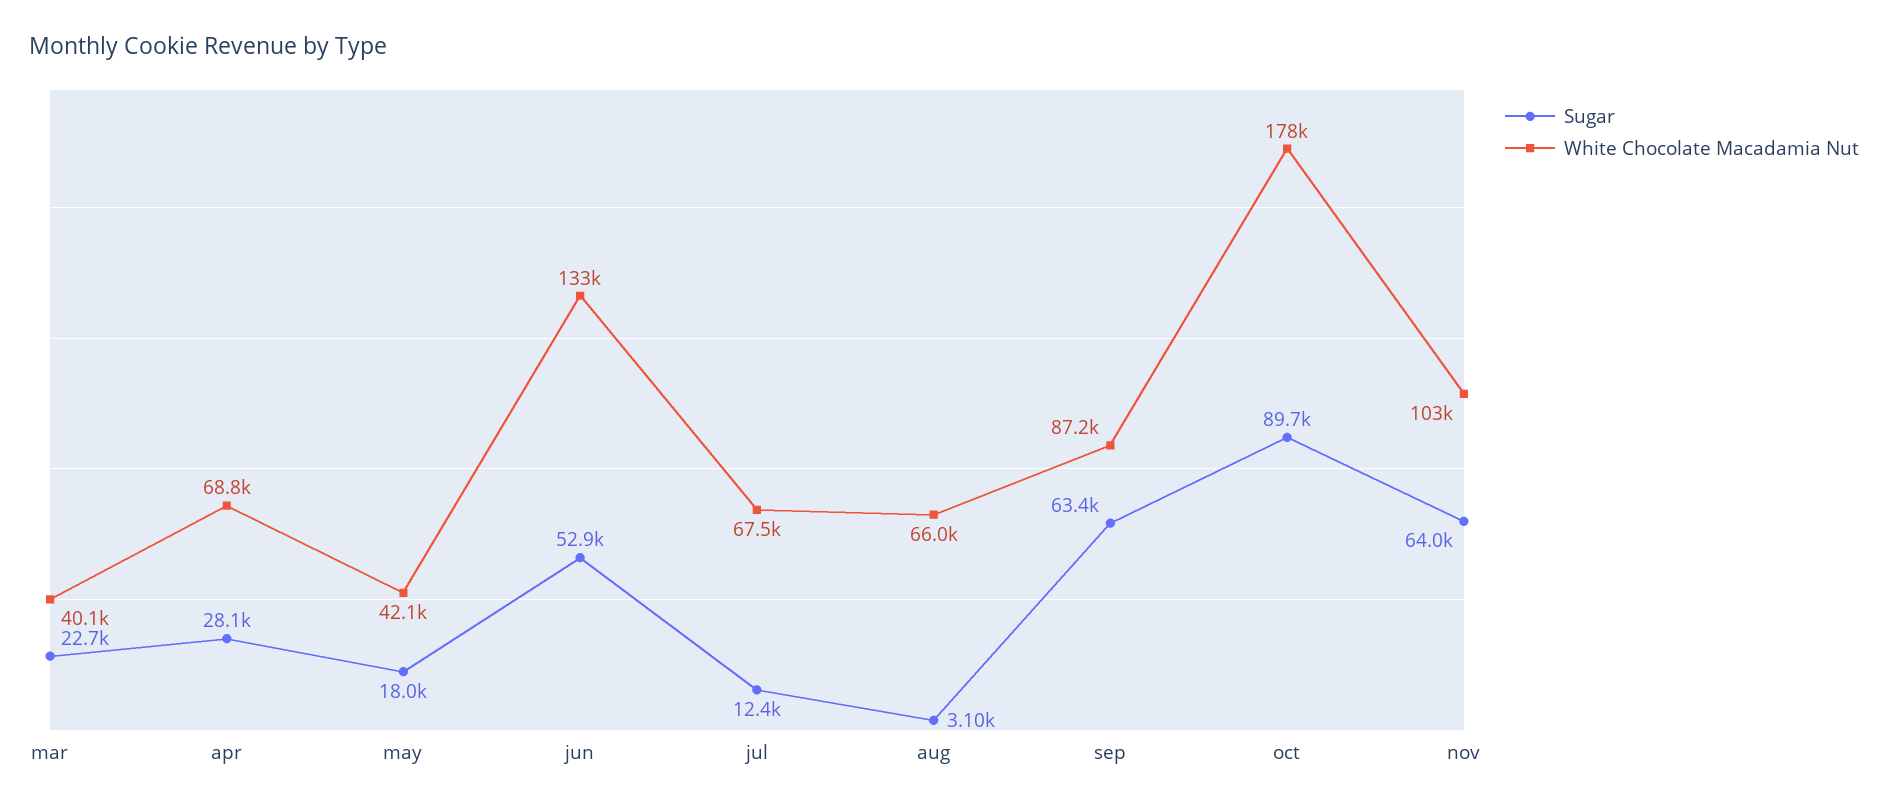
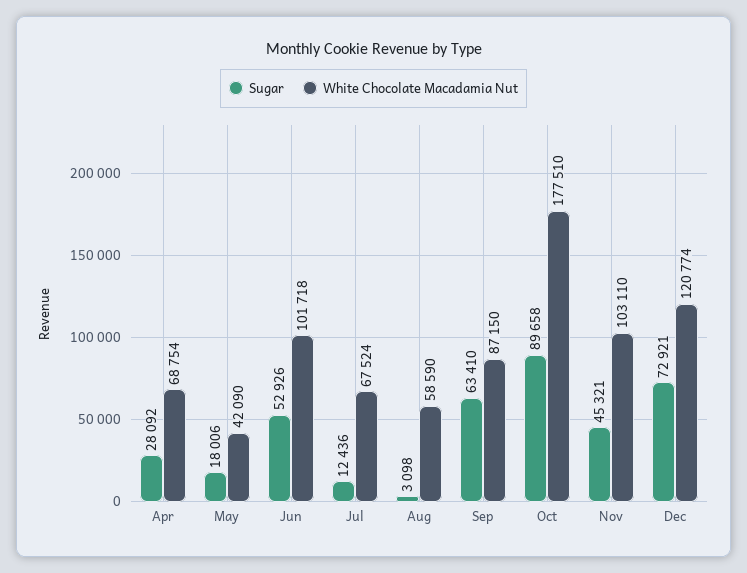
Sugar, mar: 22700 -> none
White Chocolate Macadamia Nut, mar: 40100 -> none
White Chocolate Macadamia Nut, jun: 133000 -> 101718
White Chocolate Macadamia Nut, aug: 66000 -> 58590
Sugar, nov: 64000 -> 45321
Sugar, Dec: none -> 72921
White Chocolate Macadamia Nut, Dec: none -> 120774

